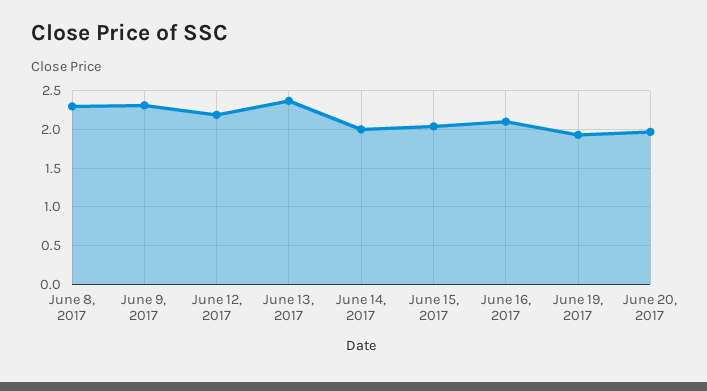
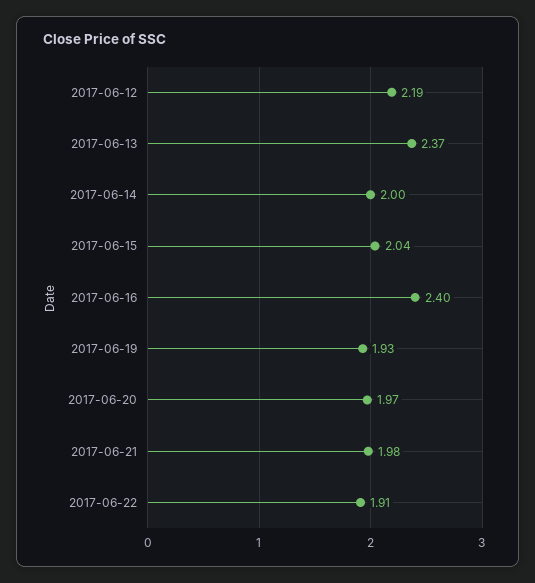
June 8, 2017: 2.3 -> none
June 9, 2017: 2.3 -> none
June 16, 2017: 2.1 -> 2.4
2017-06-21: none -> 1.98
2017-06-22: none -> 1.91

